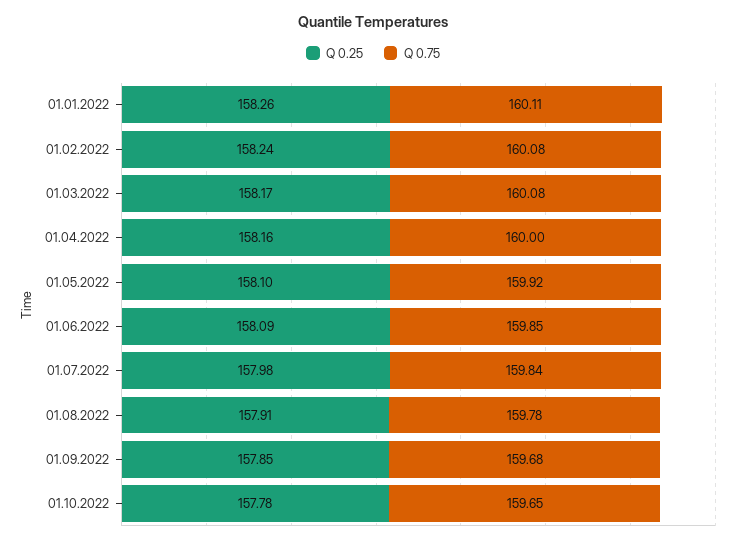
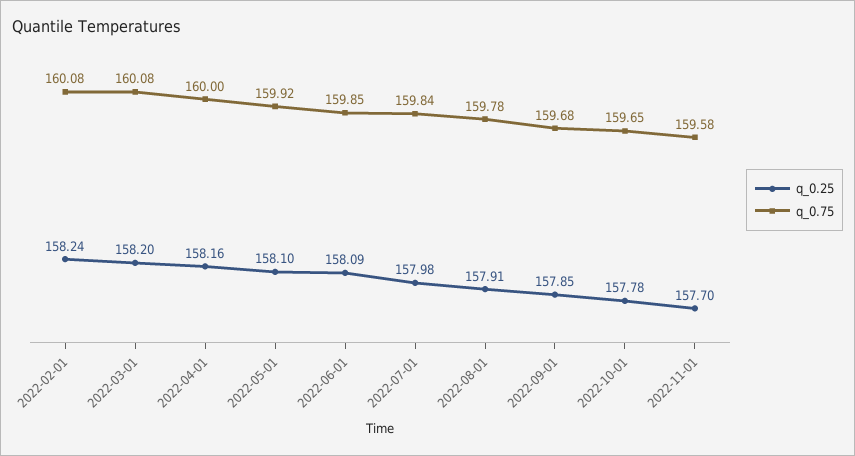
Q 0.25, 01.01.2022: 158.26 -> none
Q 0.75, 01.01.2022: 160.11 -> none
Q 0.25, 01.03.2022: 158.17 -> 158.2
Q 0.25, 2022-11-01: none -> 157.7
Q 0.75, 2022-11-01: none -> 159.58

